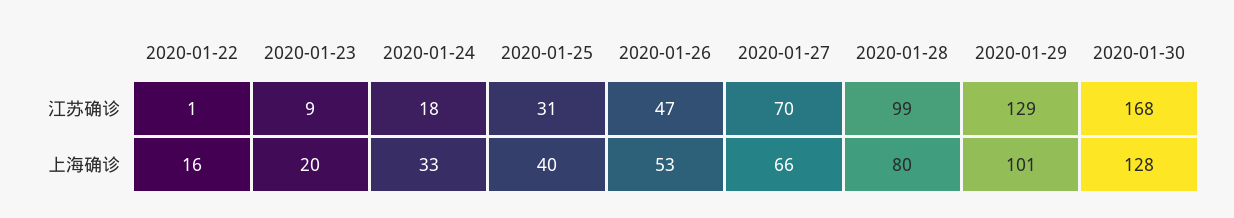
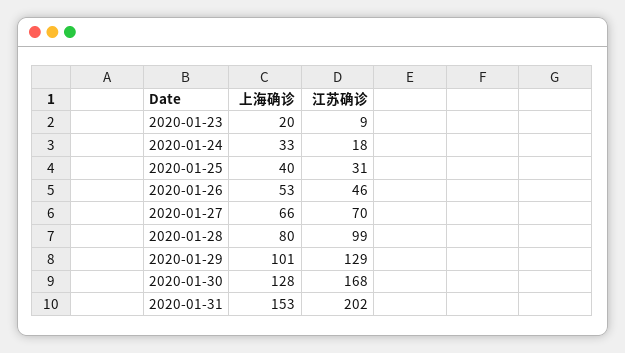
2020-01-22, 江苏确诊: 1 -> none
2020-01-26, 江苏确诊: 47 -> 46
2020-01-22, 上海确诊: 16 -> none
2020-01-31, 上海确诊: none -> 153
2020-01-31, 江苏确诊: none -> 202

